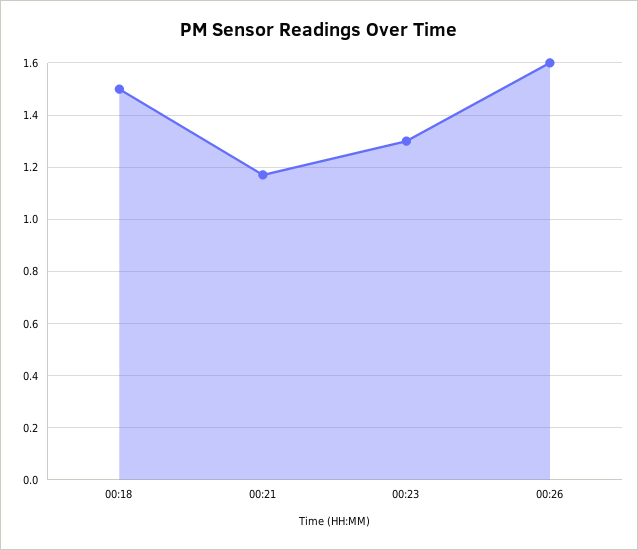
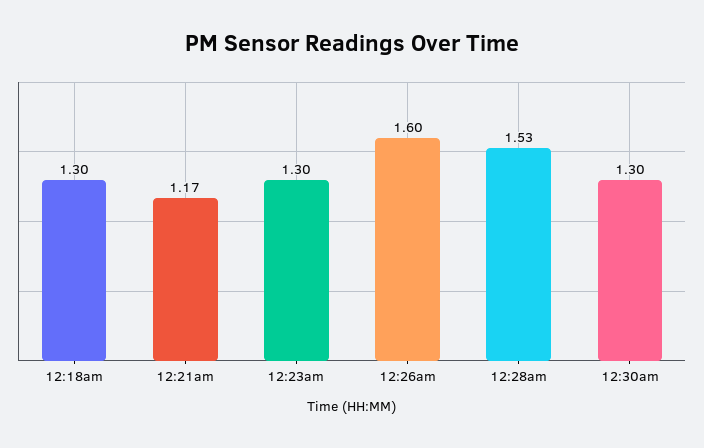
00:18: 1.5 -> 1.3
12:28am: none -> 1.53
12:30am: none -> 1.3

